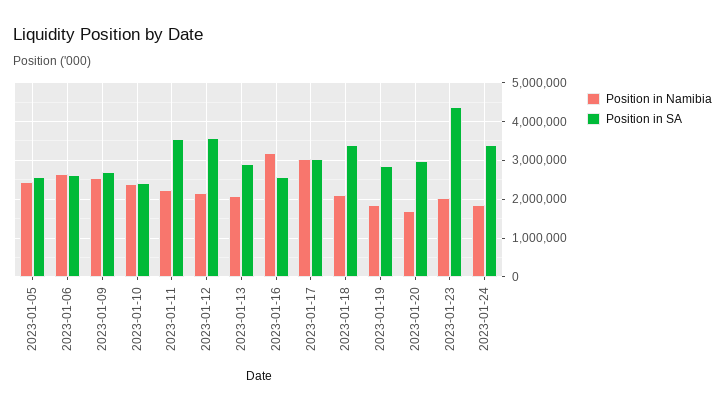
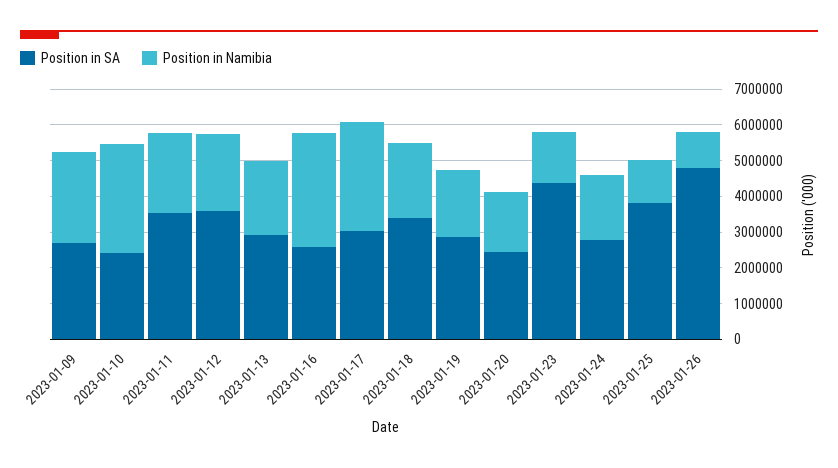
Position in Namibia, 2023-01-05: 2400000 -> none
Position in SA, 2023-01-05: 2600000 -> none
Position in Namibia, 2023-01-06: 2600000 -> none
Position in SA, 2023-01-06: 2600000 -> none
Position in Namibia, 2023-01-10: 2400000 -> 3000000
Position in SA, 2023-01-20: 3000000 -> 2500000
Position in Namibia, 2023-01-23: 2000000 -> 1500000
Position in SA, 2023-01-24: 3400000 -> 2750000
Position in SA, 2023-01-25: none -> 3750000
Position in Namibia, 2023-01-25: none -> 1250000
Position in SA, 2023-01-26: none -> 4750000
Position in Namibia, 2023-01-26: none -> 1000000

